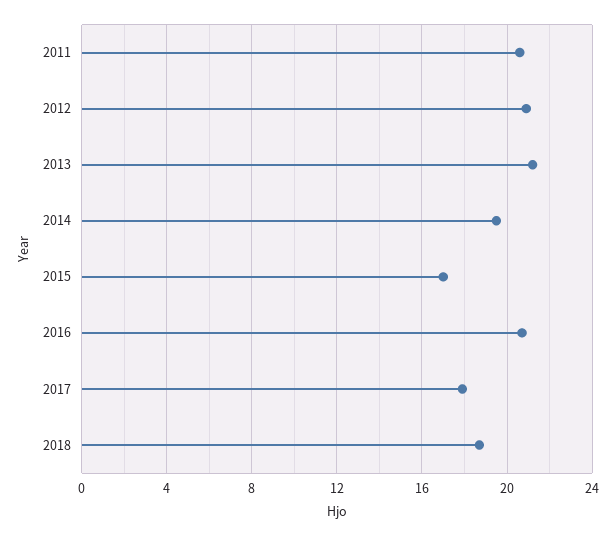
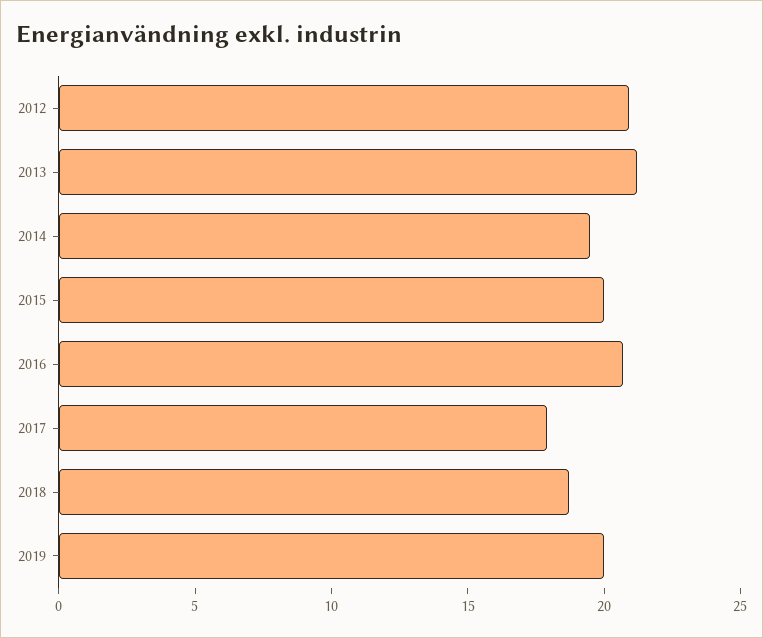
2011: 20.5 -> none
2015: 17 -> 20
2019: none -> 20

